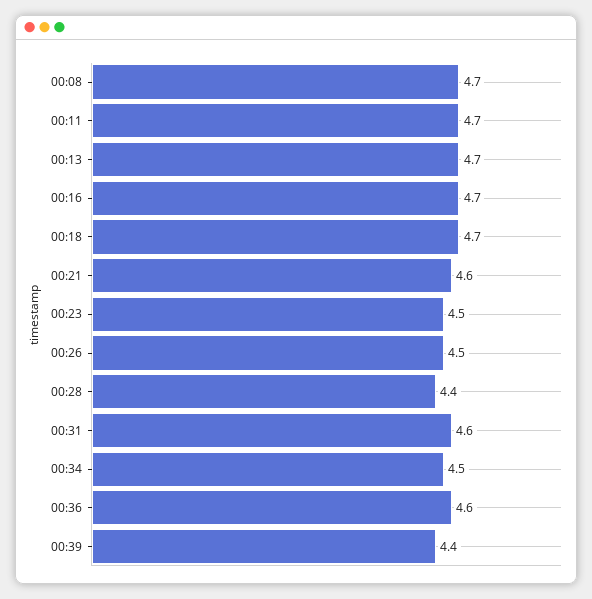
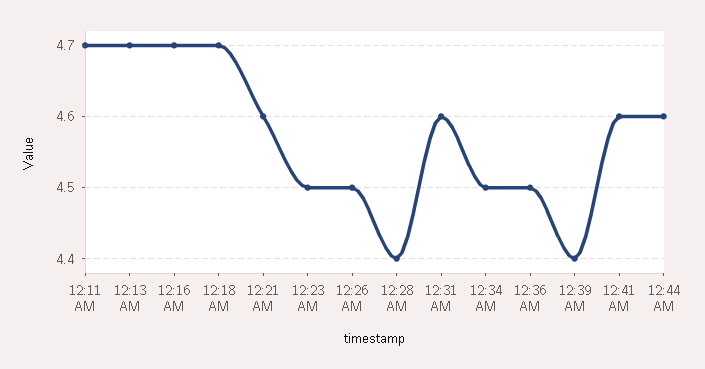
00:08: 4.7 -> none
00:36: 4.6 -> 4.5
12:41 AM: none -> 4.6
12:44 AM: none -> 4.6

